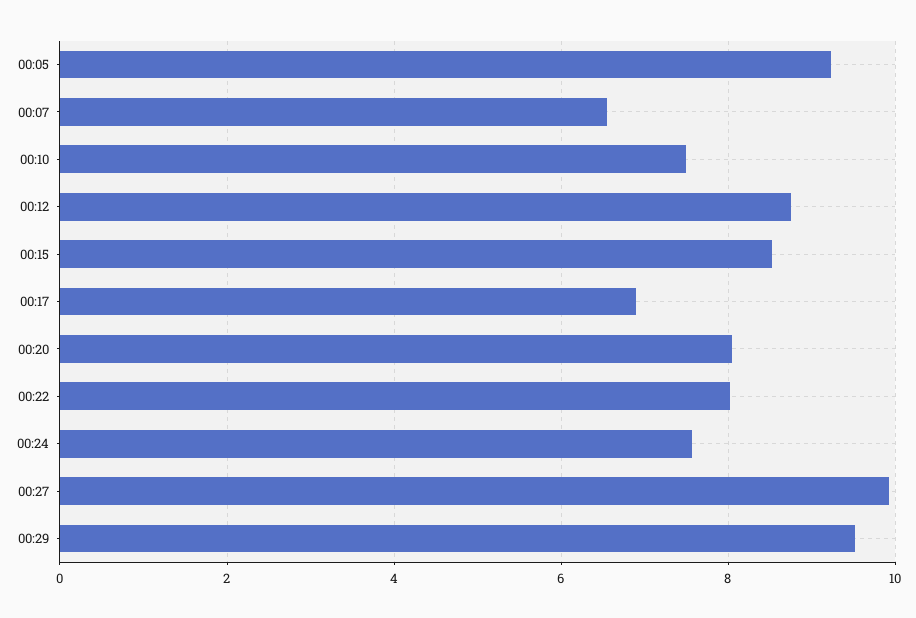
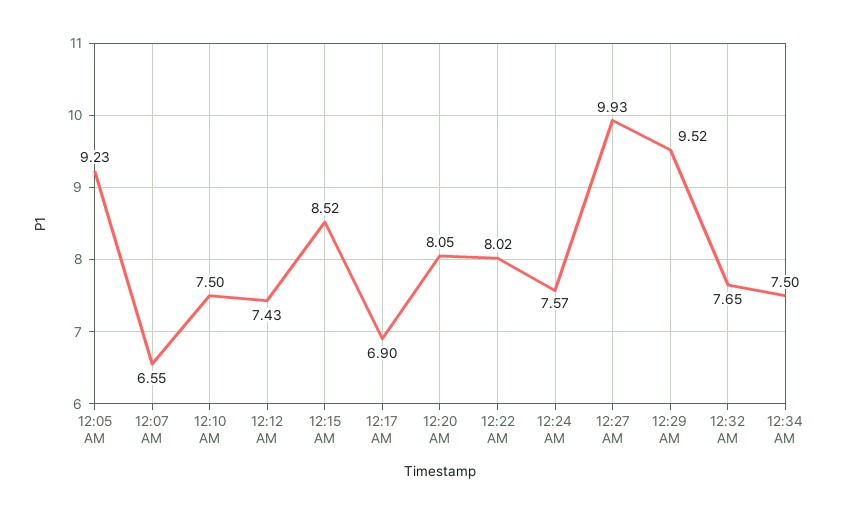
00:12: 8.8 -> 7.43
12:32 AM: none -> 7.65
12:34 AM: none -> 7.5

